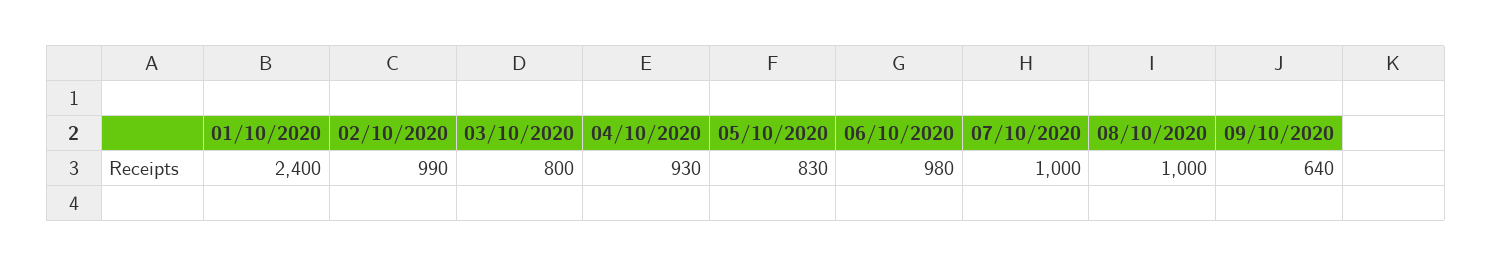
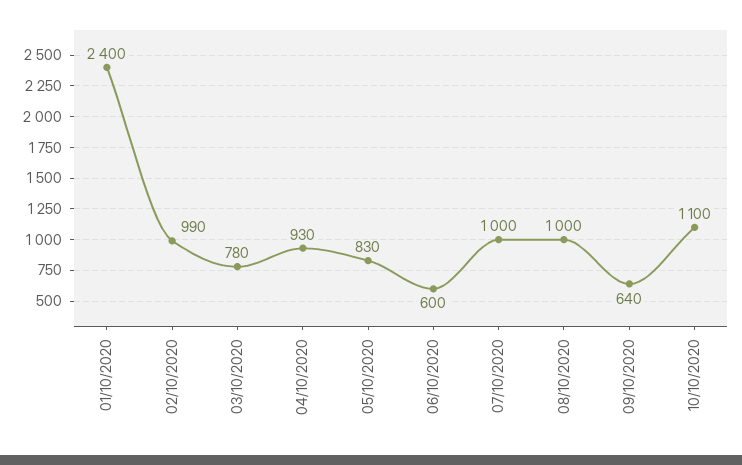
03/10/2020: 800 -> 780
06/10/2020: 980 -> 600
10/10/2020: none -> 1100

